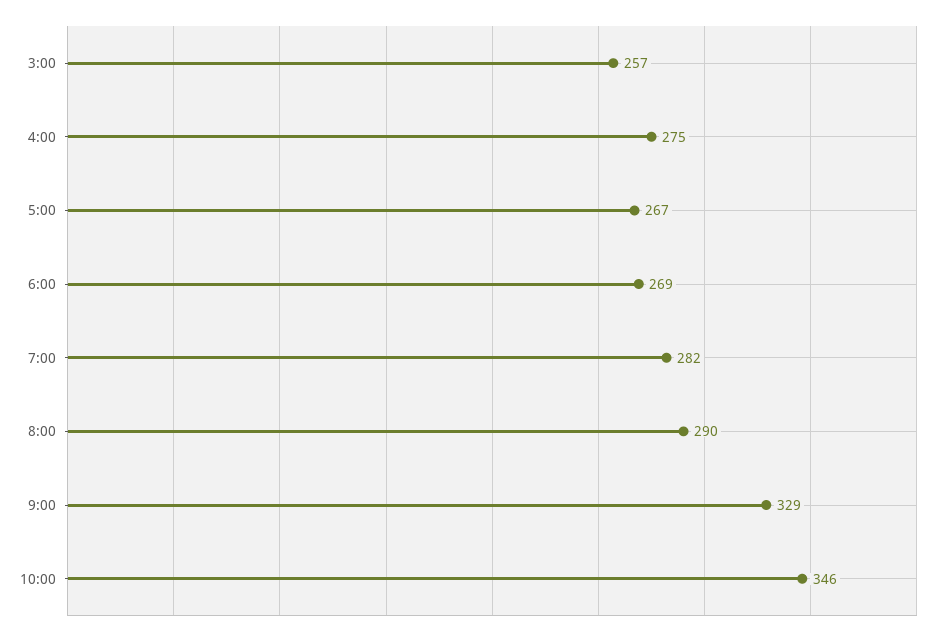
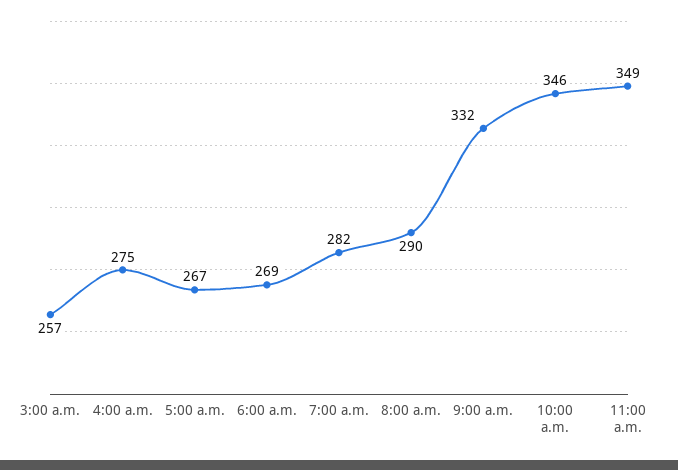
9:00: 329 -> 332
11:00 a.m.: none -> 349

